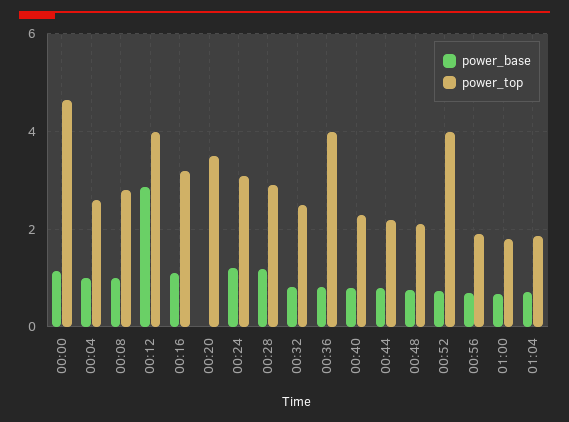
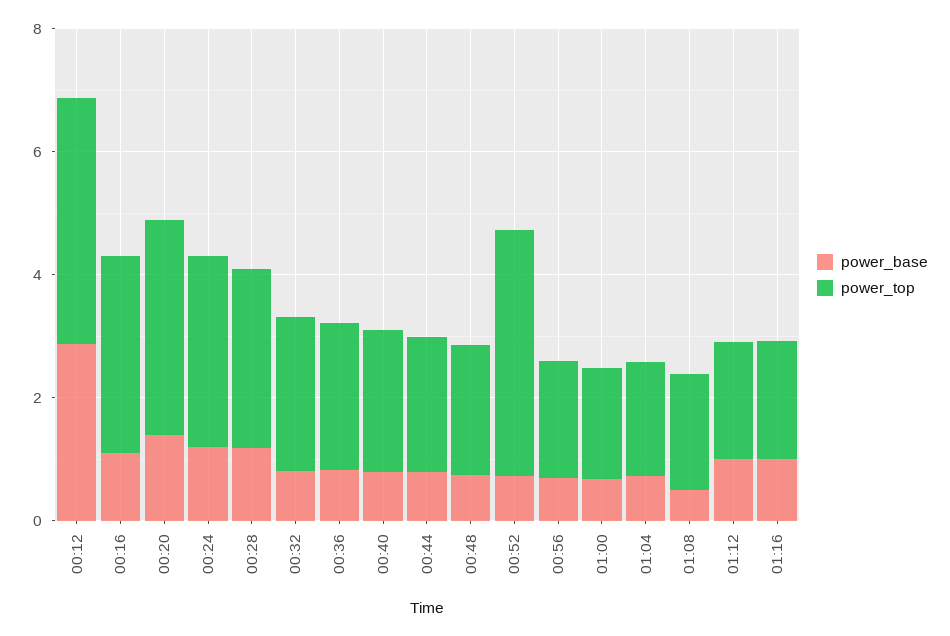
power_base, 00:00: 1.2 -> none
power_top, 00:00: 4.6 -> none
power_base, 00:04: 1 -> none
power_top, 00:04: 2.6 -> none
power_base, 00:08: 1 -> none
power_top, 00:08: 2.8 -> none
power_base, 00:20: 0 -> 1.5
power_top, 00:36: 4 -> 2.5
power_base, 01:08: none -> 0.5
power_top, 01:08: none -> 2
power_base, 01:12: none -> 1
power_top, 01:12: none -> 2
power_base, 01:16: none -> 1
power_top, 01:16: none -> 2

